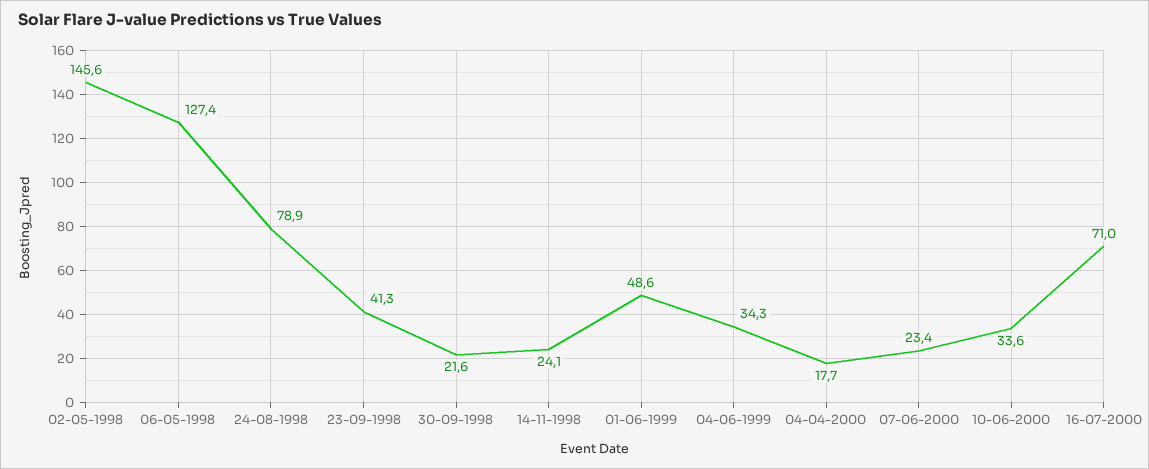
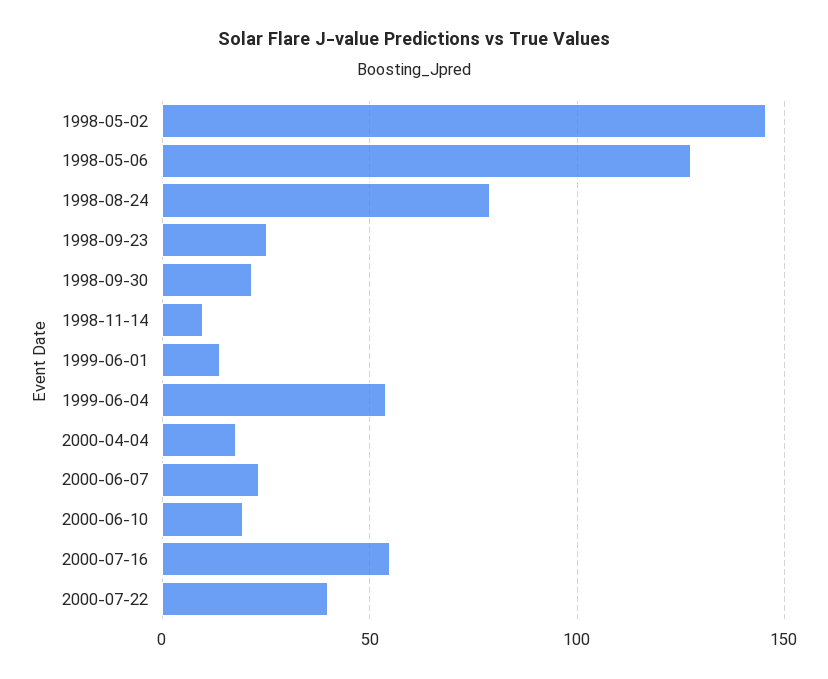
23-09-1998: 41.3 -> 25
14-11-1998: 24.1 -> 10
01-06-1999: 48.6 -> 15
04-06-1999: 34.3 -> 55
10-06-2000: 33.6 -> 20
16-07-2000: 71 -> 55
2000-07-22: none -> 40

